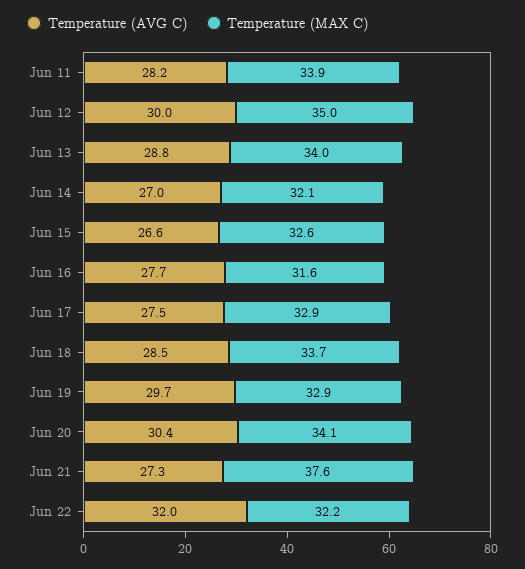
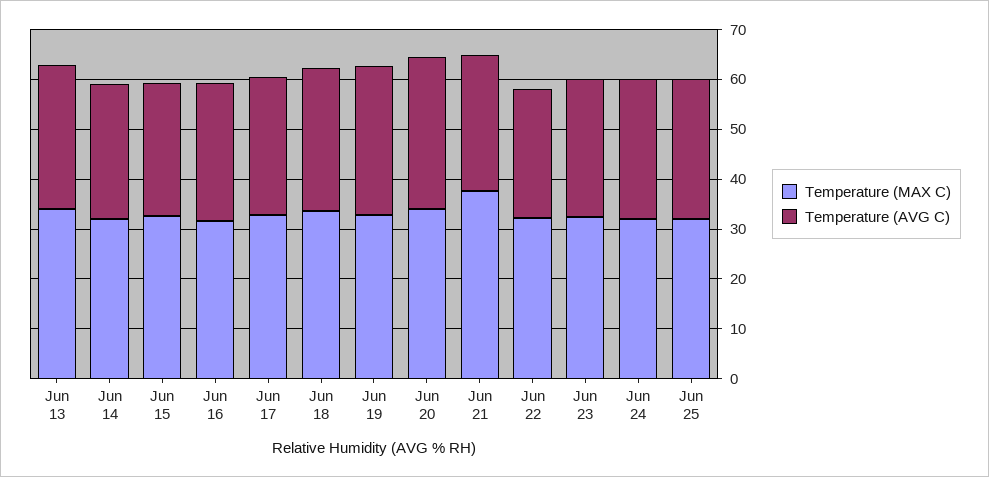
Temperature (AVG C), Jun 11: 28.2 -> none
Temperature (MAX C), Jun 11: 33.9 -> none
Temperature (AVG C), Jun 12: 30 -> none
Temperature (MAX C), Jun 12: 35 -> none
Temperature (AVG C), Jun 22: 32 -> 26
Temperature (MAX C), Jun 23: none -> 32
Temperature (AVG C), Jun 23: none -> 28
Temperature (MAX C), Jun 24: none -> 32
Temperature (AVG C), Jun 24: none -> 28
Temperature (MAX C), Jun 25: none -> 32
Temperature (AVG C), Jun 25: none -> 28

